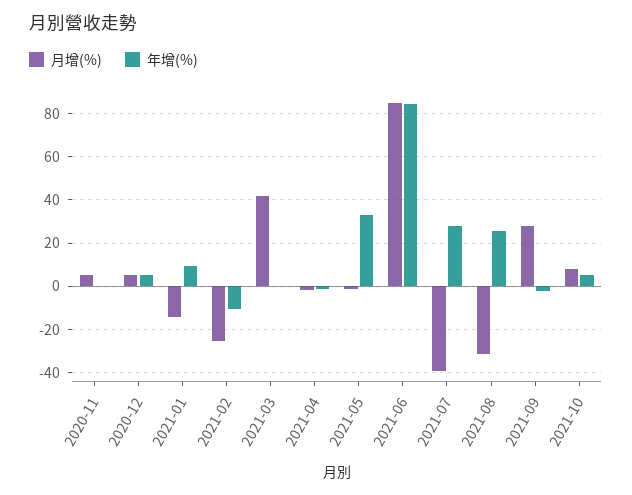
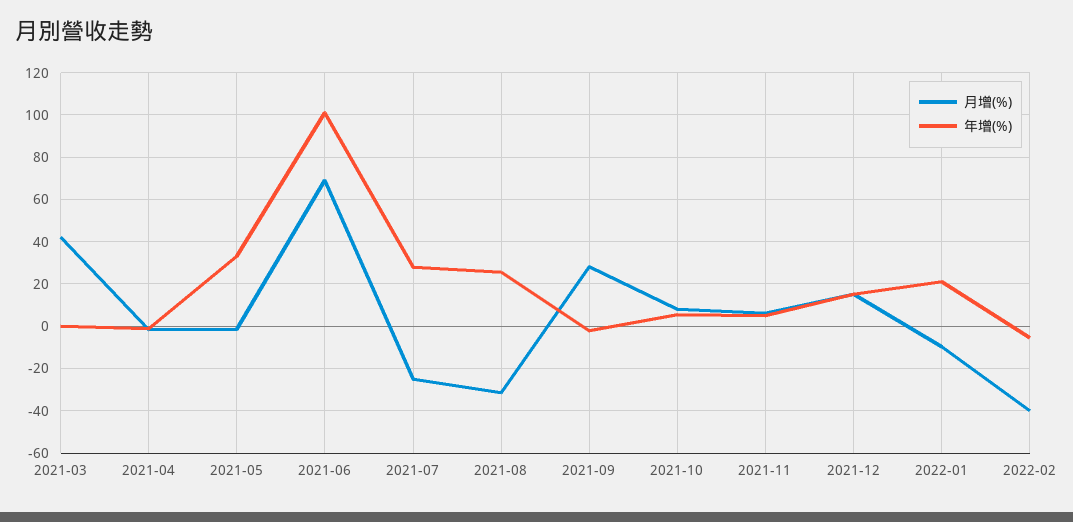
月增(%), 2020-11: 5 -> none
年增(%), 2020-11: 0 -> none
月增(%), 2020-12: 5 -> none
年增(%), 2020-12: 5 -> none
月增(%), 2021-01: -15 -> none
年增(%), 2021-01: 10 -> none
月增(%), 2021-02: -25 -> none
年增(%), 2021-02: -10 -> none
月增(%), 2021-06: 85 -> 70
年增(%), 2021-06: 85 -> 100
月增(%), 2021-07: -40 -> -25
月增(%), 2021-11: none -> 5
年增(%), 2021-11: none -> 5
月增(%), 2021-12: none -> 15
年增(%), 2021-12: none -> 15
月增(%), 2022-01: none -> -10
年增(%), 2022-01: none -> 20
月增(%), 2022-02: none -> -40
年增(%), 2022-02: none -> -5

